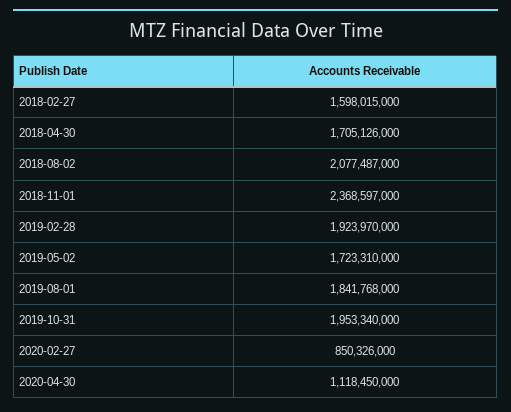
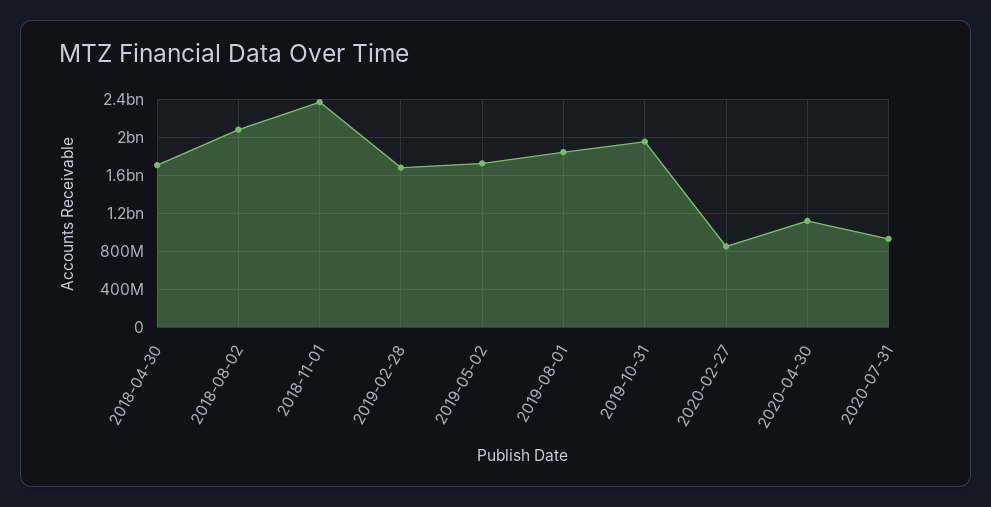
2018-02-27: 1598015000 -> none
2019-02-28: 1923970000 -> 1700000000
2020-07-31: none -> 900000000

